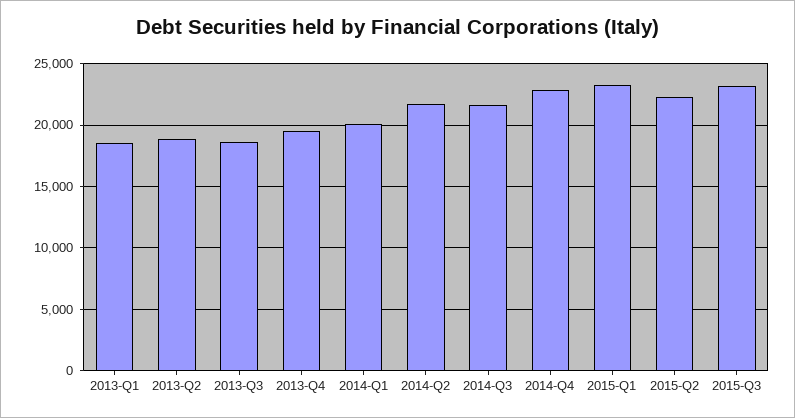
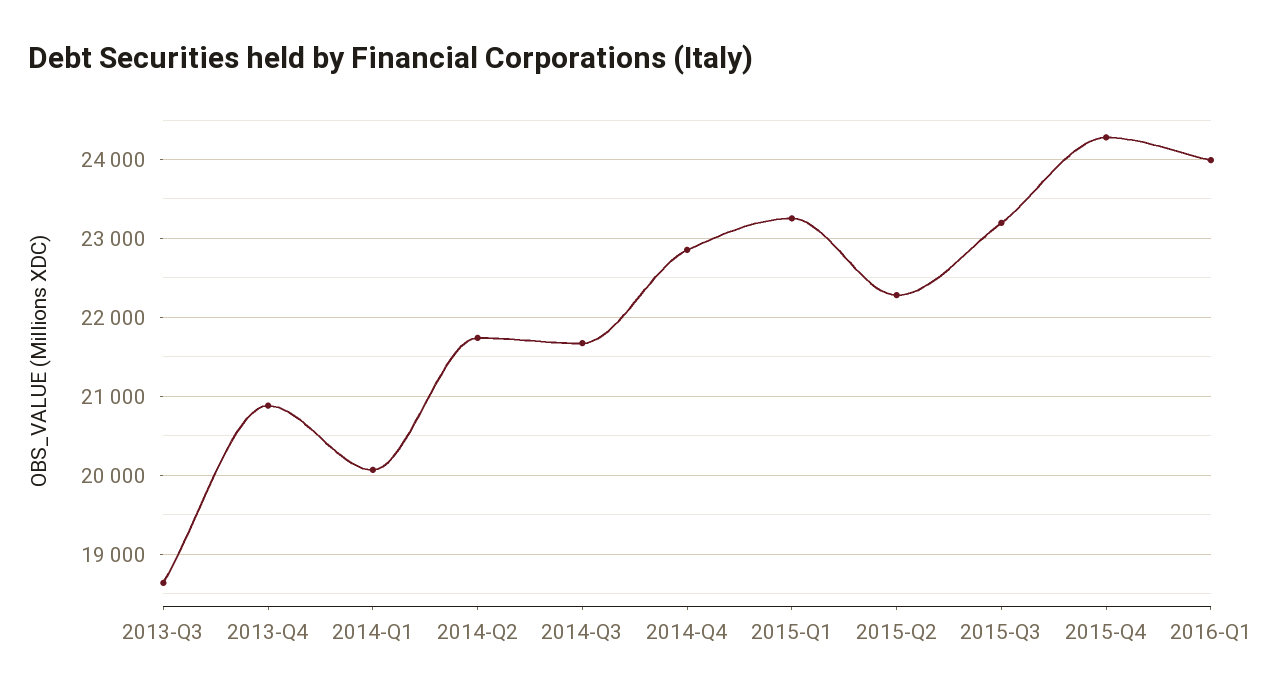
2013-Q1: 18500 -> none
2013-Q2: 19000 -> none
2013-Q4: 19500 -> 20900
2015-Q4: none -> 24300
2016-Q1: none -> 24000

